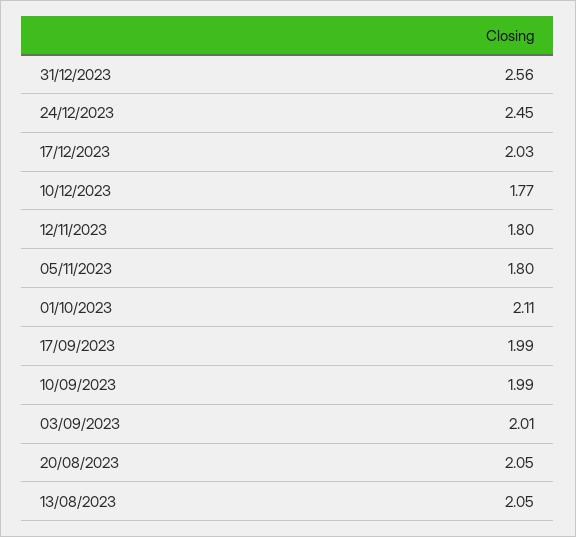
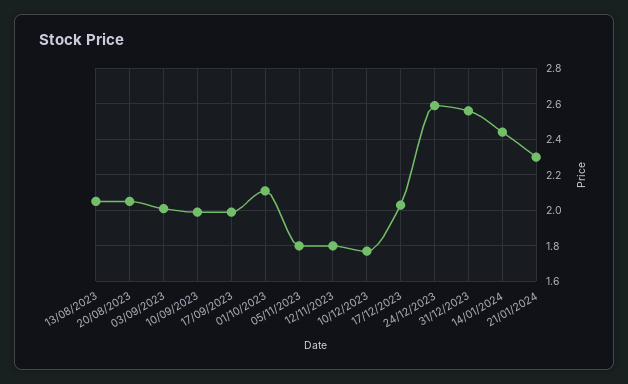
24/12/2023: 2.45 -> 2.6
14/01/2024: none -> 2.45
21/01/2024: none -> 2.3

